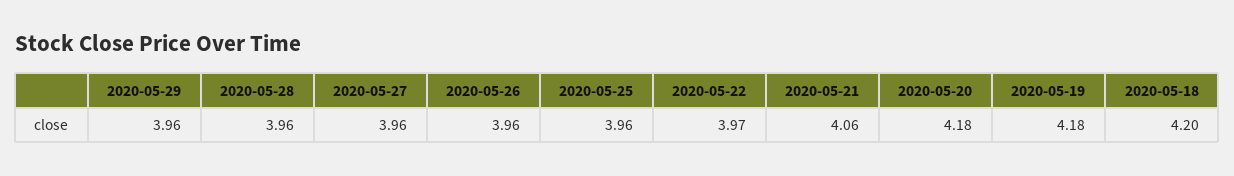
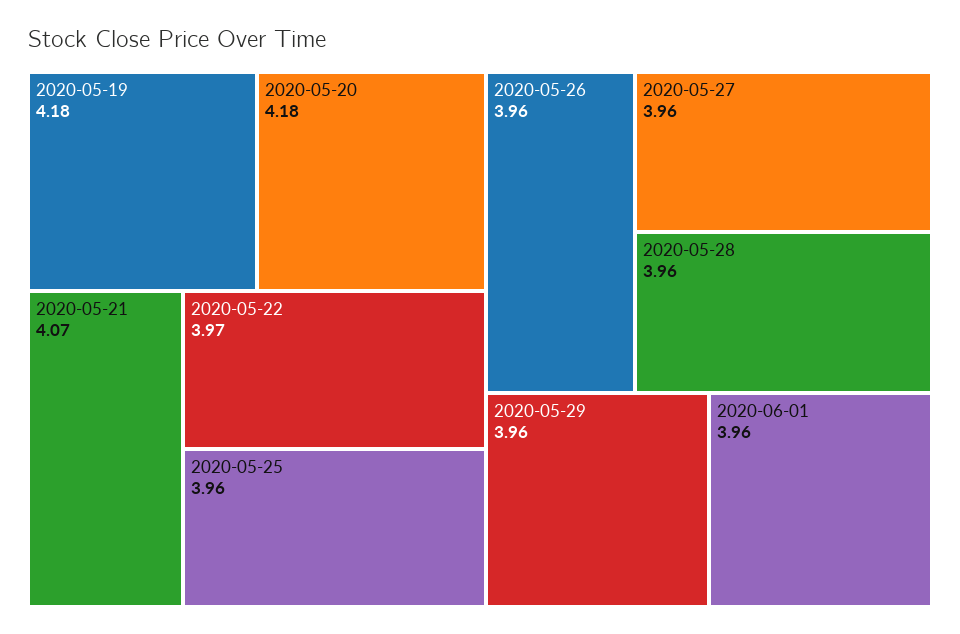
2020-05-21: 4.06 -> 4.07
2020-05-18: 4.2 -> none
2020-06-01: none -> 3.96

